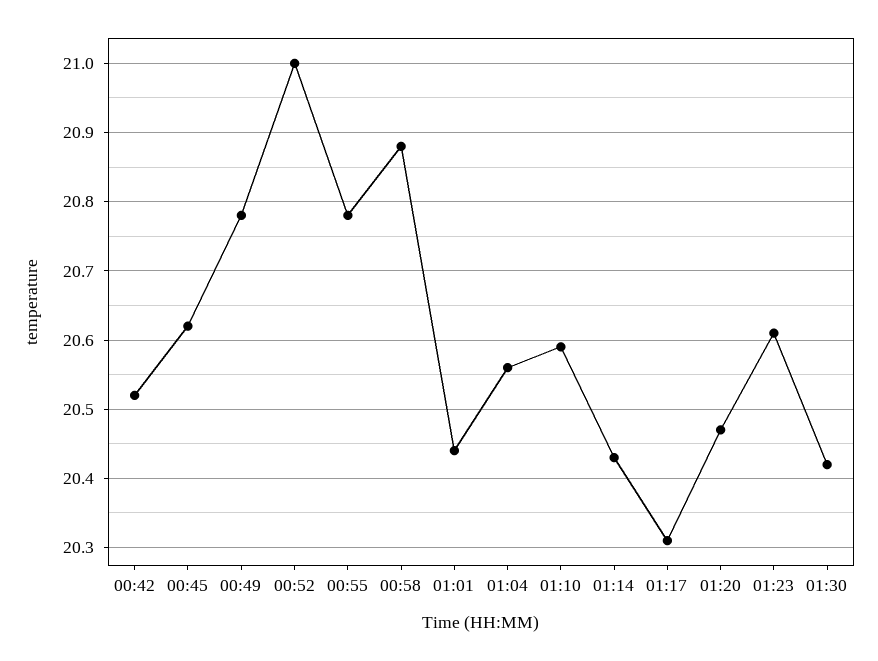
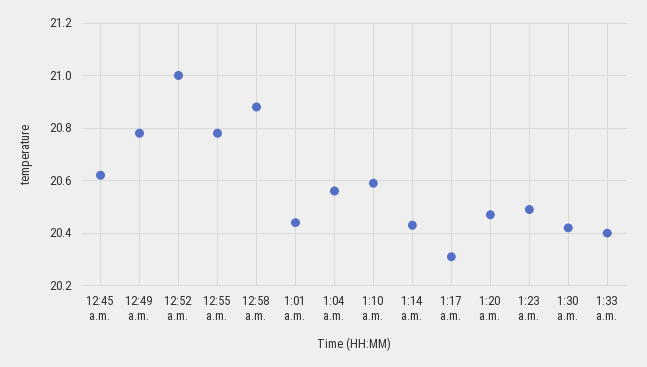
00:42: 20.52 -> none
01:23: 20.61 -> 20.5
1:33 a.m.: none -> 20.4

